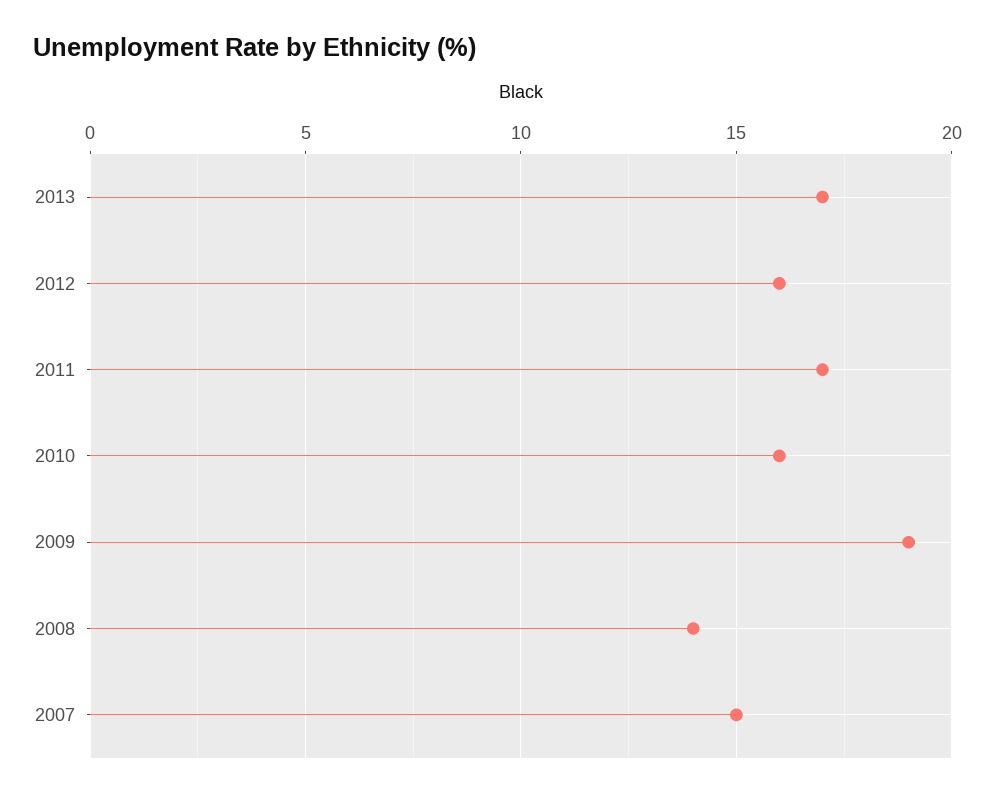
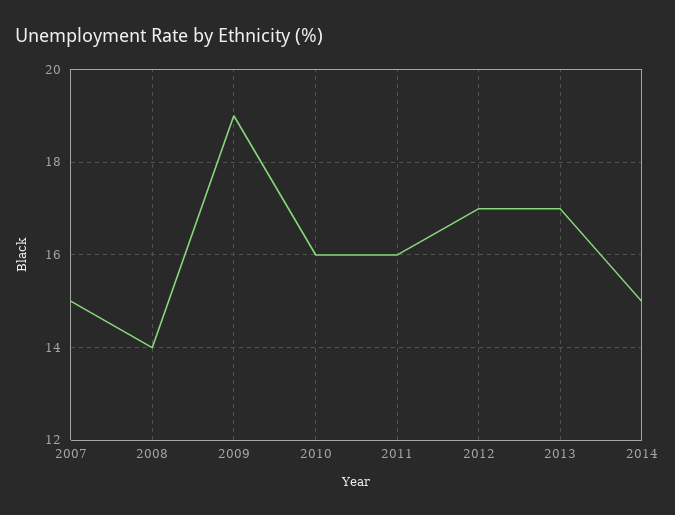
2012: 16 -> 17
2011: 17 -> 16
2014: none -> 15

